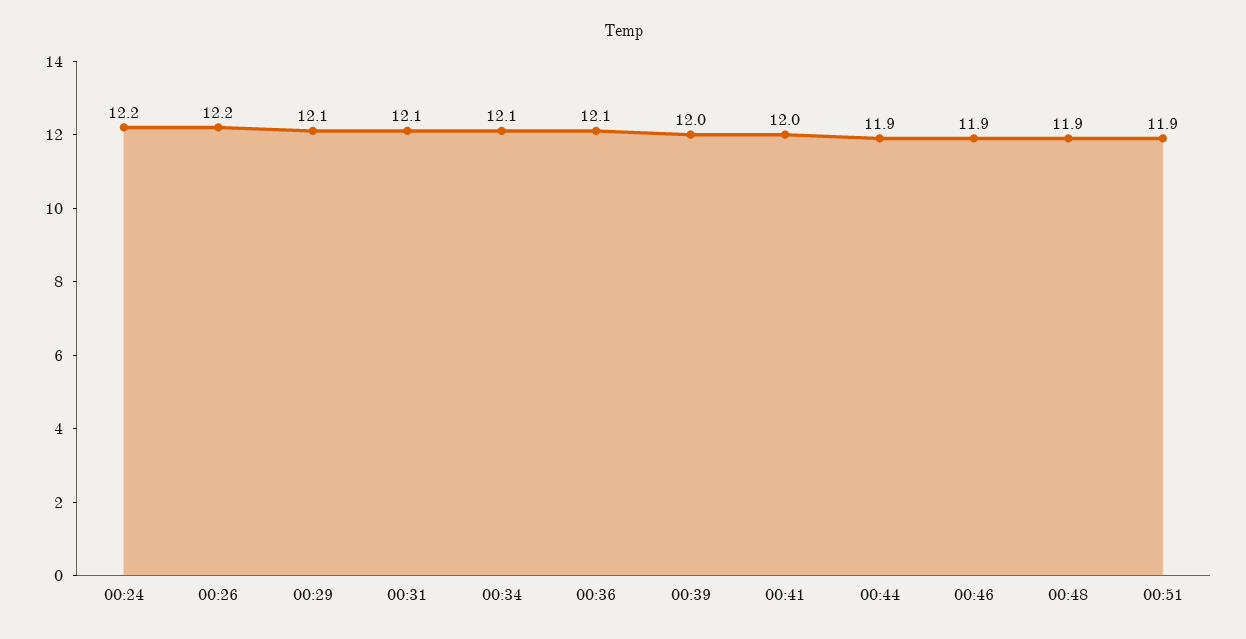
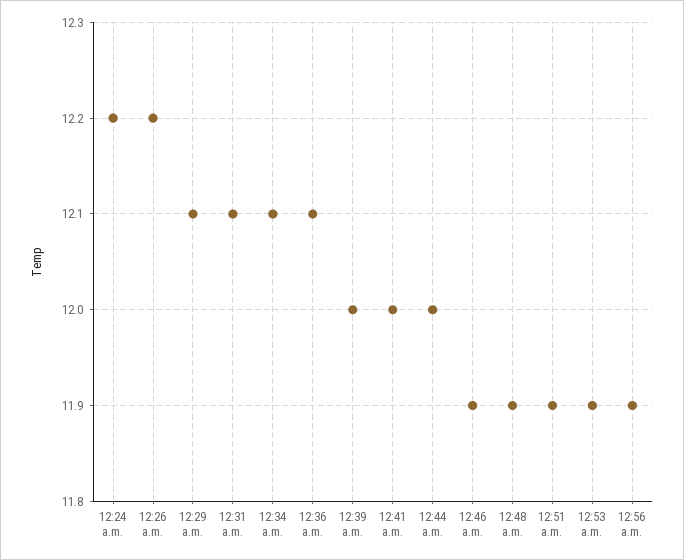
00:44: 11.9 -> 12
12:53 a.m.: none -> 11.9
12:56 a.m.: none -> 11.9

